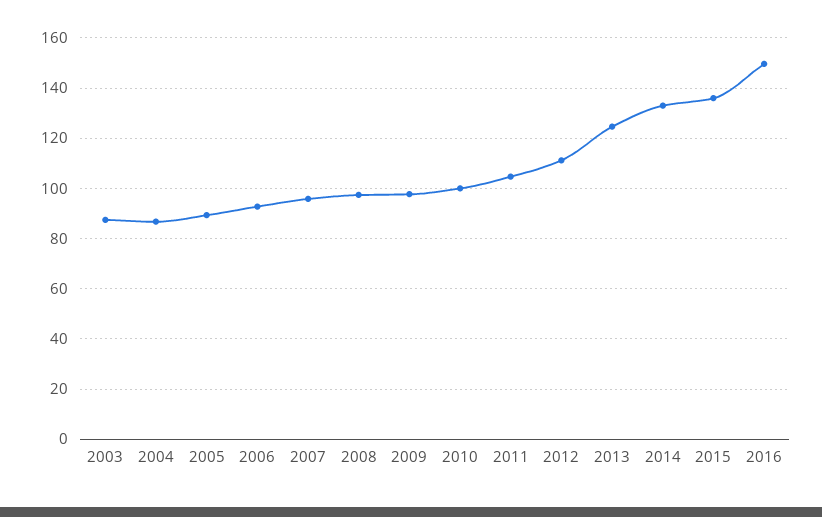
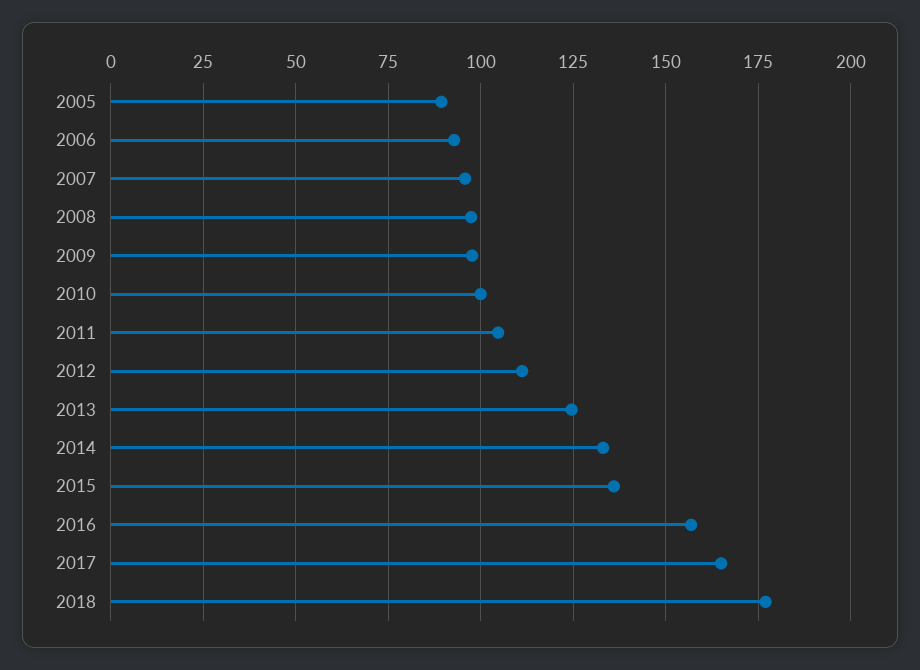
2003: 87.5 -> none
2004: 87.5 -> none
2016: 150 -> 157.5
2017: none -> 165
2018: none -> 177.5

